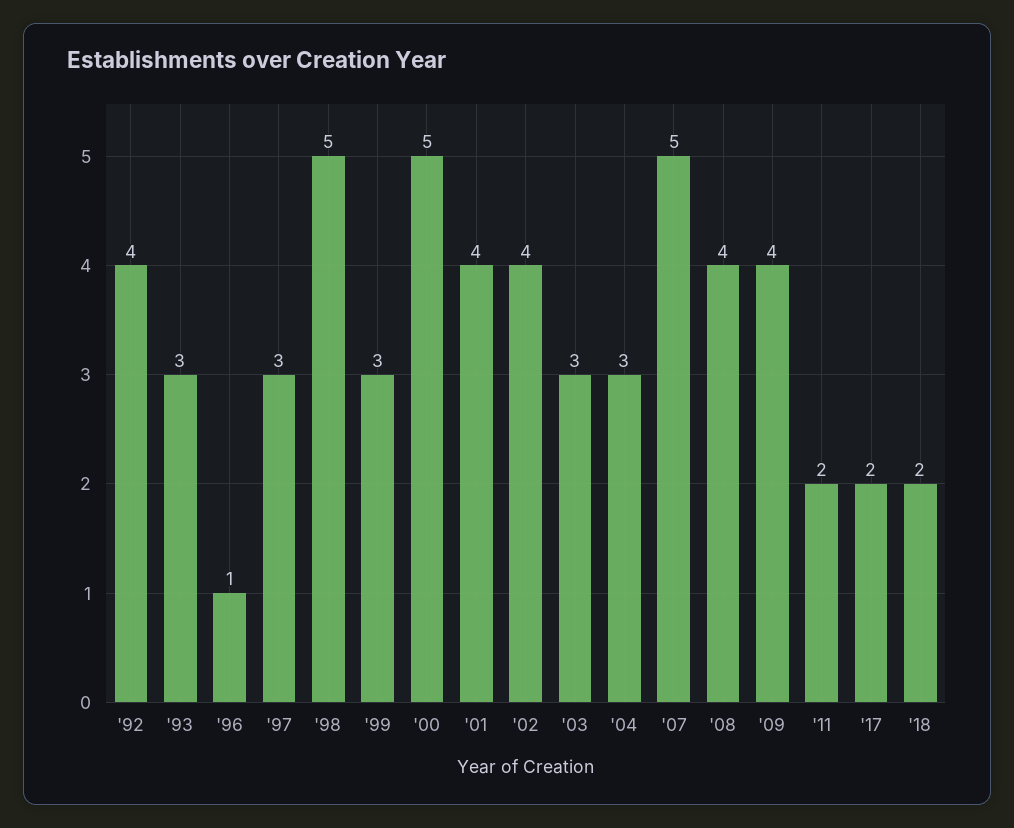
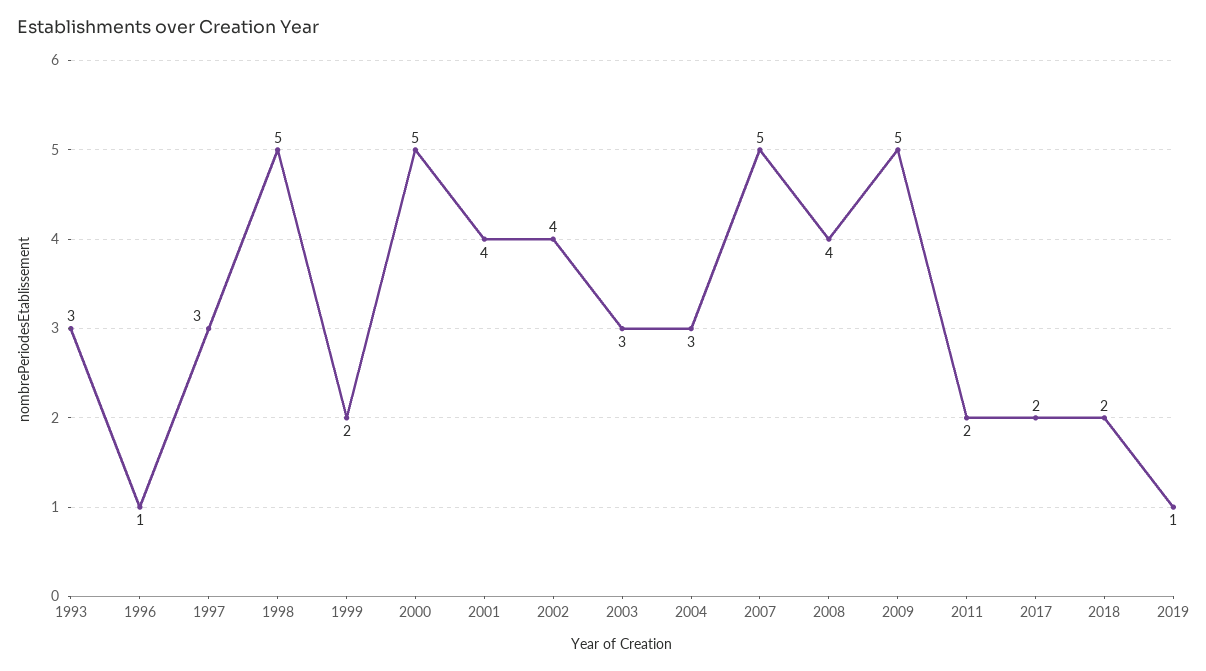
'92: 4 -> none
'99: 3 -> 2
'09: 4 -> 5
2019: none -> 1

